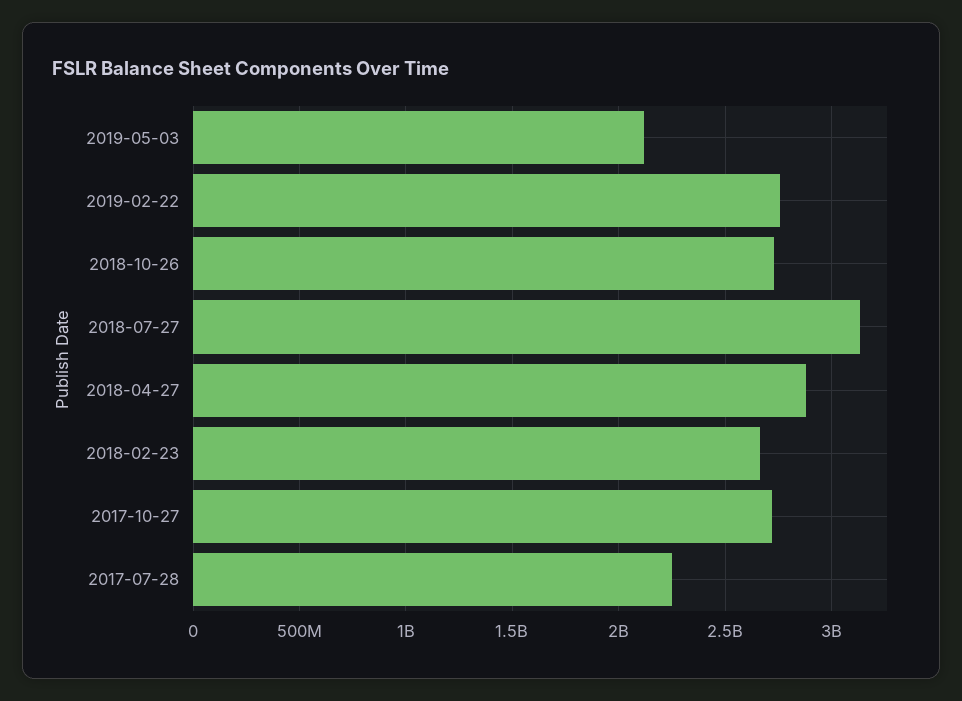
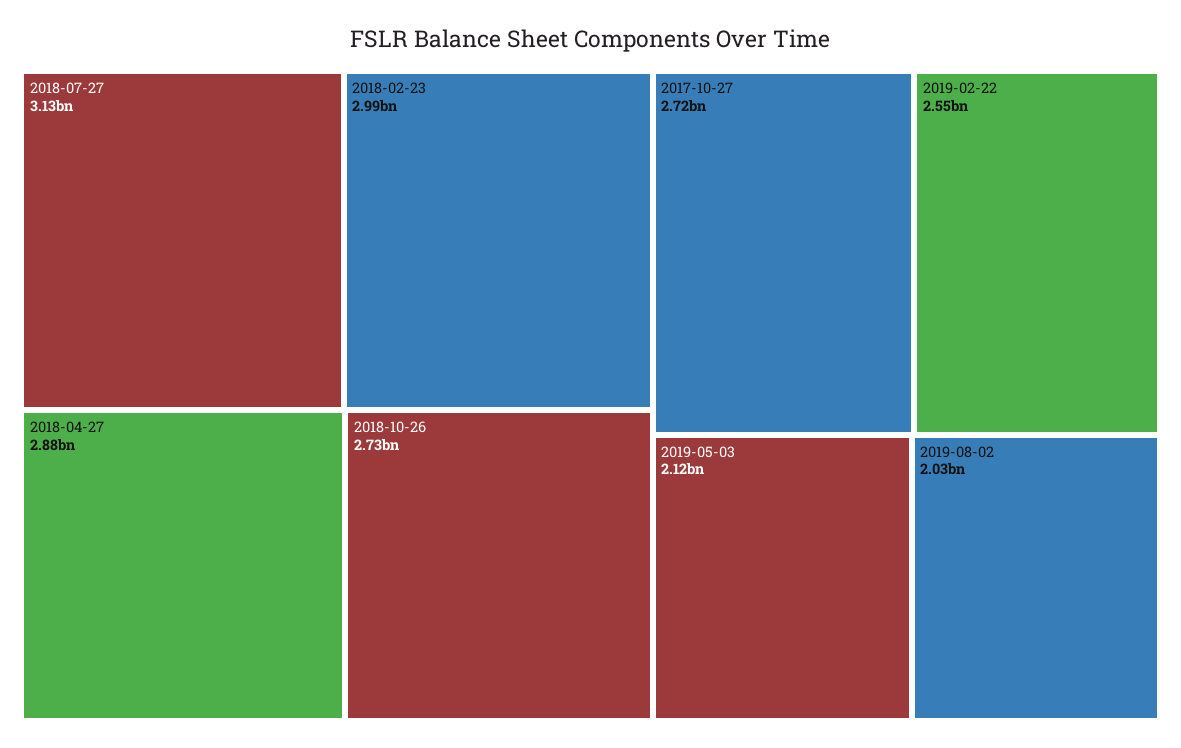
2019-02-22: 2750000000 -> 2550000000
2018-02-23: 2650000000 -> 2990000000
2017-07-28: 2250000000 -> none
2019-08-02: none -> 2030000000

